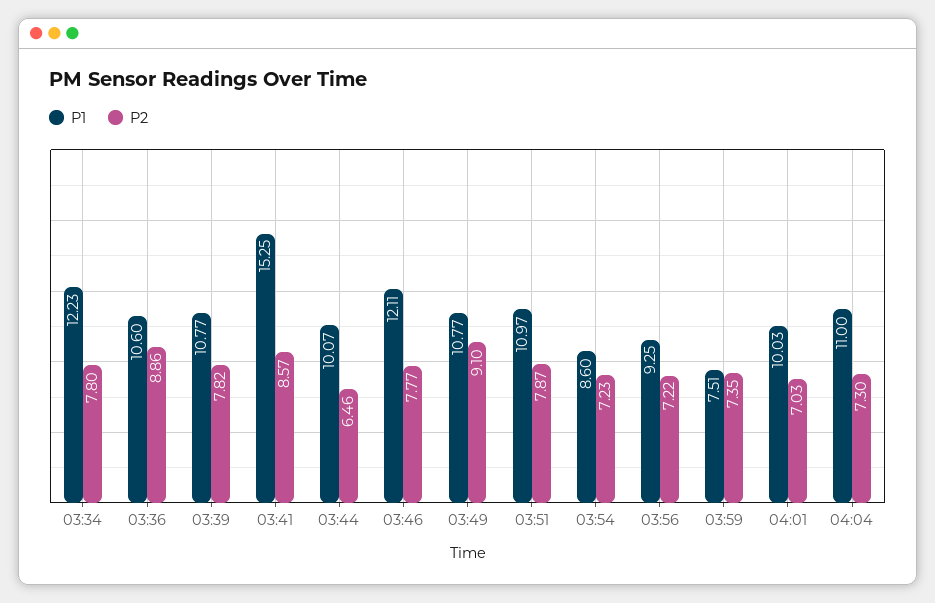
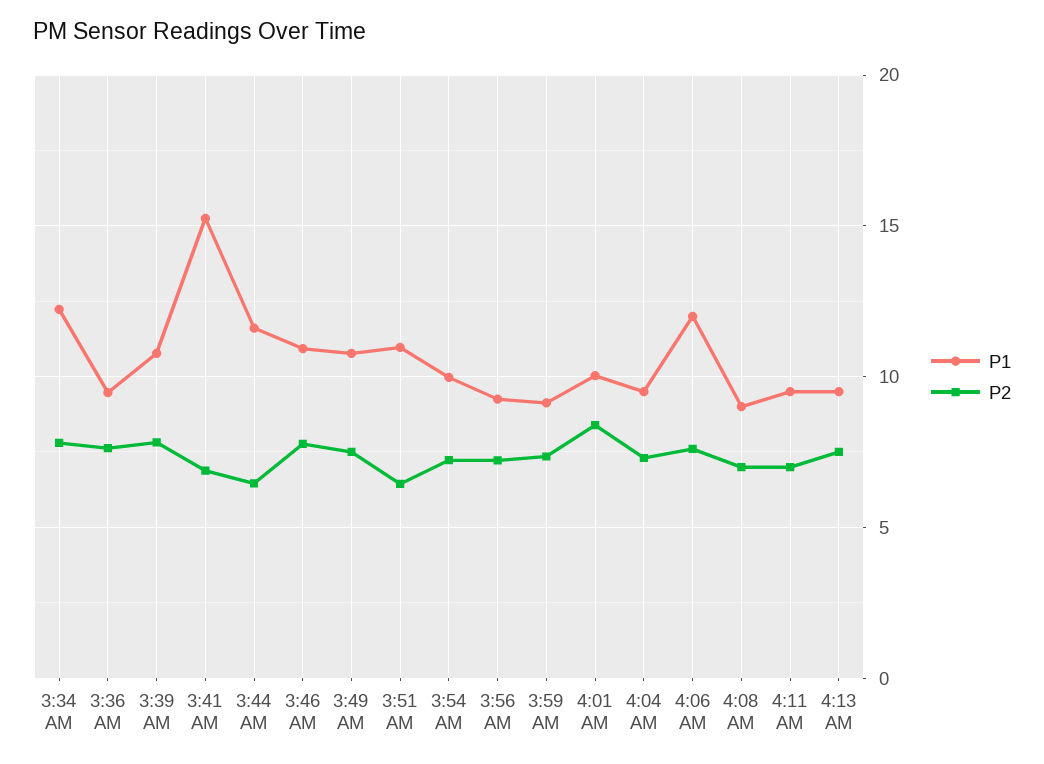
P1, 03:36: 10.6 -> 9.5
P2, 03:36: 8.86 -> 7.5
P2, 03:41: 8.57 -> 7
P1, 03:44: 10.07 -> 11.5
P1, 03:46: 12.11 -> 11
P2, 03:49: 9.1 -> 7.5
P2, 03:51: 7.87 -> 6.5
P1, 03:54: 8.6 -> 10
P1, 03:59: 7.51 -> 9
P2, 04:01: 7.03 -> 8.5
P1, 04:04: 11 -> 9.5
P1, 4:06 AM: none -> 12
P2, 4:06 AM: none -> 7.5
P1, 4:08 AM: none -> 9
P2, 4:08 AM: none -> 7
P1, 4:11 AM: none -> 9.5
P2, 4:11 AM: none -> 7
P1, 4:13 AM: none -> 9.5
P2, 4:13 AM: none -> 7.5

